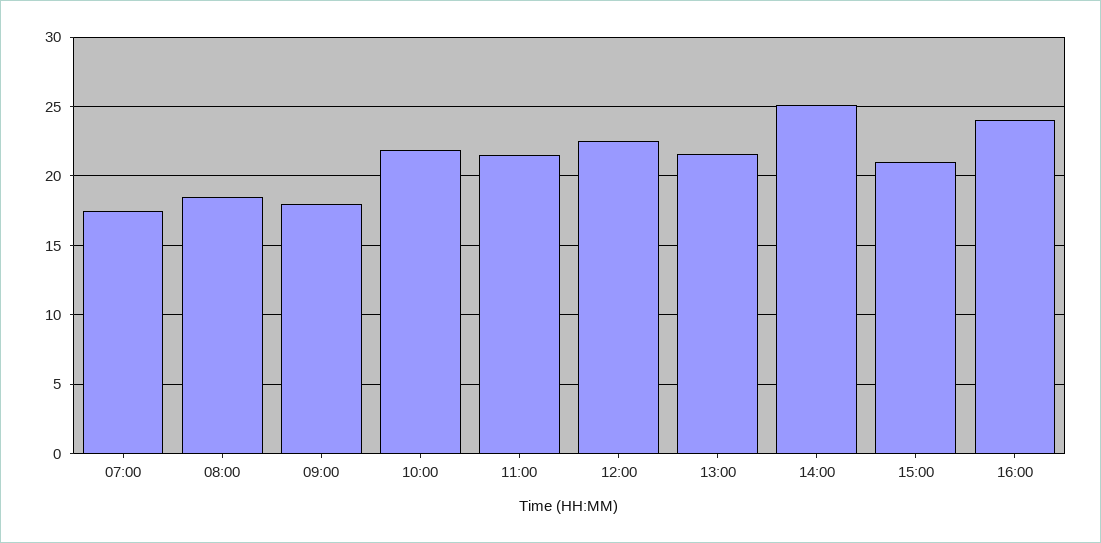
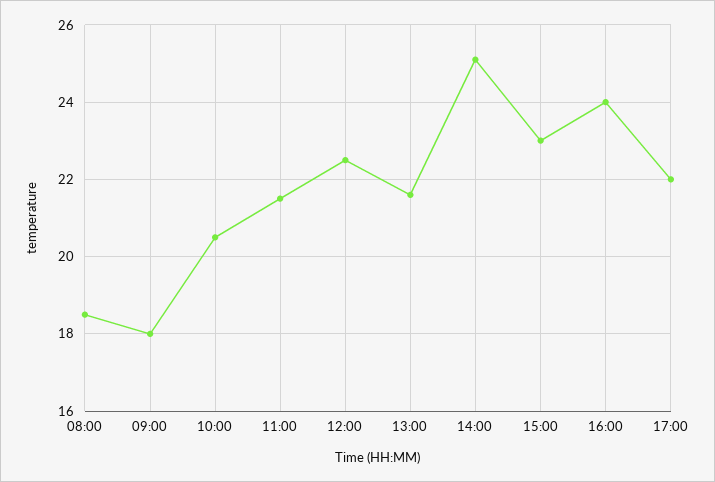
07:00: 17.5 -> none
10:00: 22 -> 20.5
15:00: 21 -> 23
17:00: none -> 22

